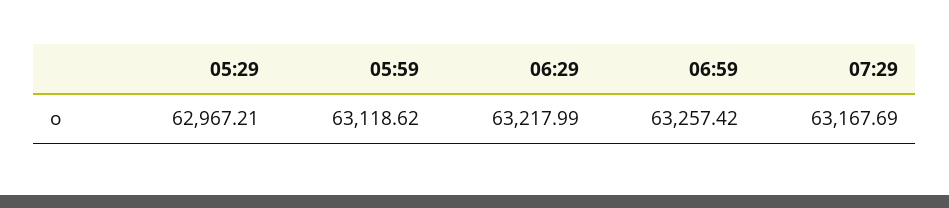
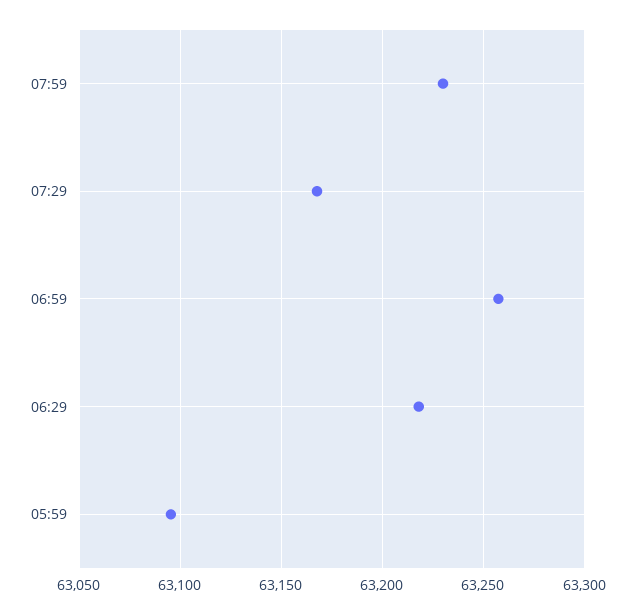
05:29: 62967.21 -> none
05:59: 63118.62 -> 63095
07:59: none -> 63230

